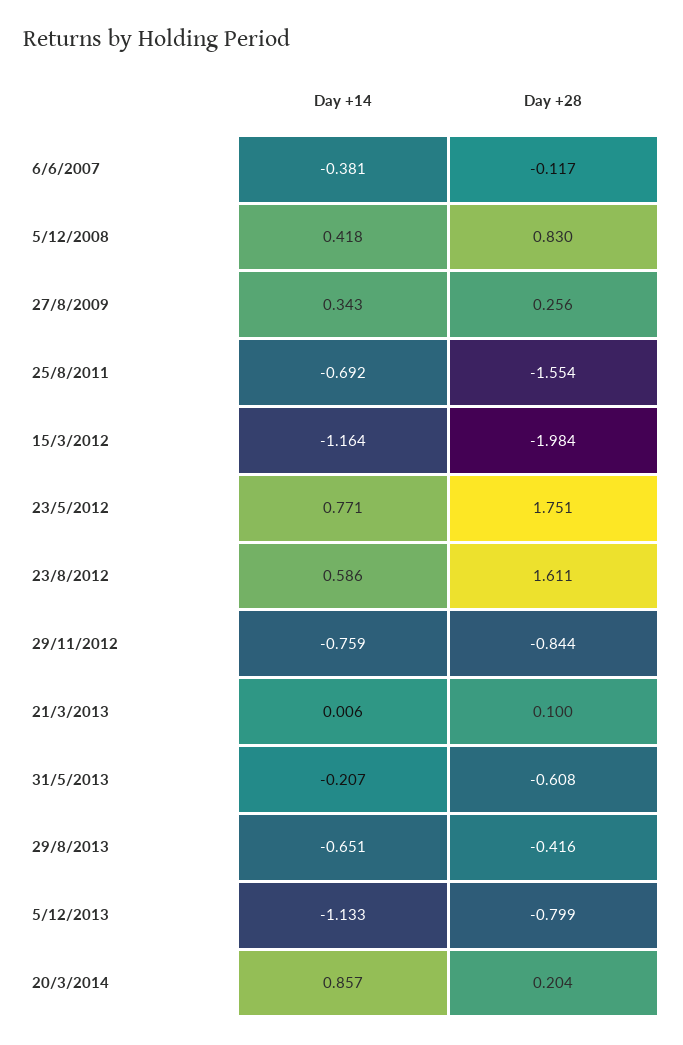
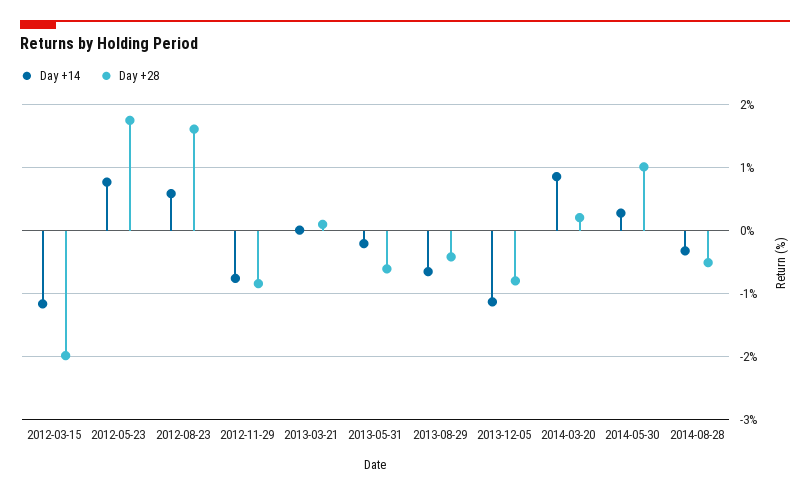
Day +14, 6/6/2007: -0.381 -> none
Day +28, 6/6/2007: -0.117 -> none
Day +14, 5/12/2008: 0.418 -> none
Day +28, 5/12/2008: 0.83 -> none
Day +14, 27/8/2009: 0.343 -> none
Day +28, 27/8/2009: 0.256 -> none
Day +14, 25/8/2011: -0.692 -> none
Day +28, 25/8/2011: -1.554 -> none
Day +14, 2014-05-30: none -> 0.3
Day +28, 2014-05-30: none -> 1
Day +14, 2014-08-28: none -> -0.3
Day +28, 2014-08-28: none -> -0.5

